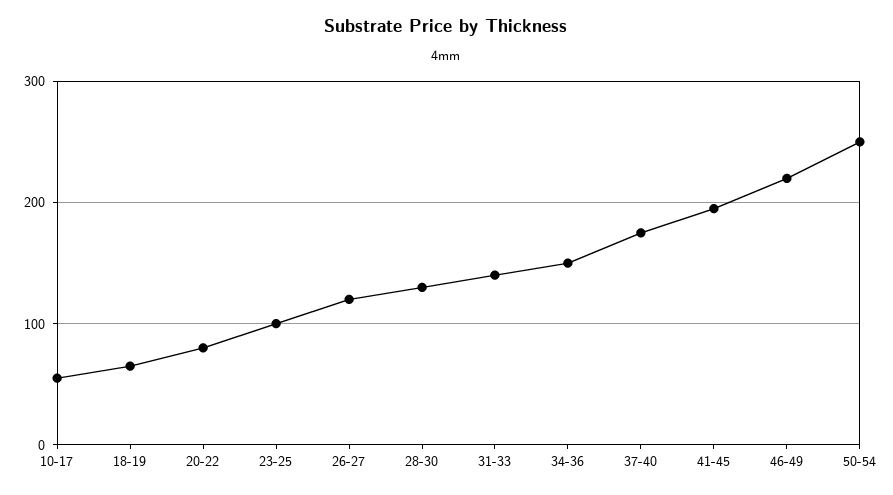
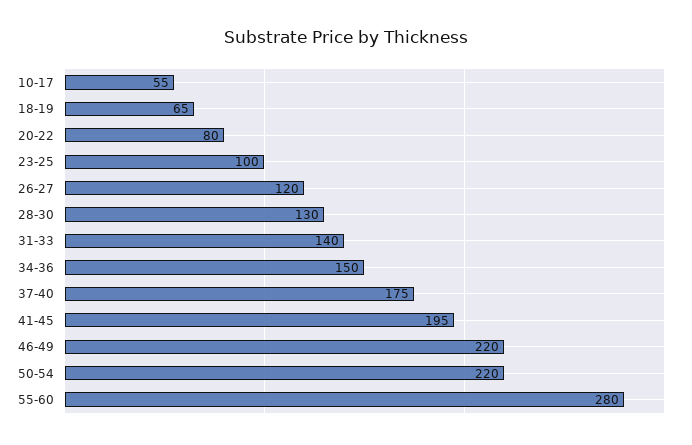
50-54: 250 -> 220
55-60: none -> 280

